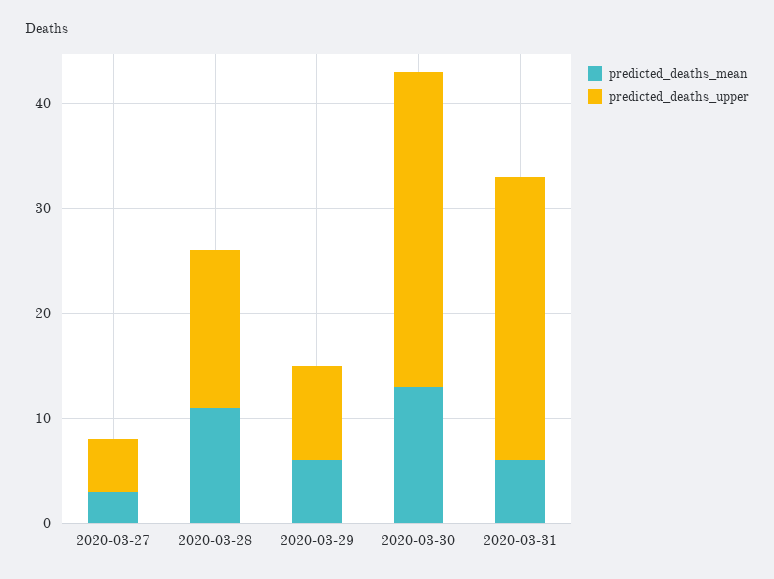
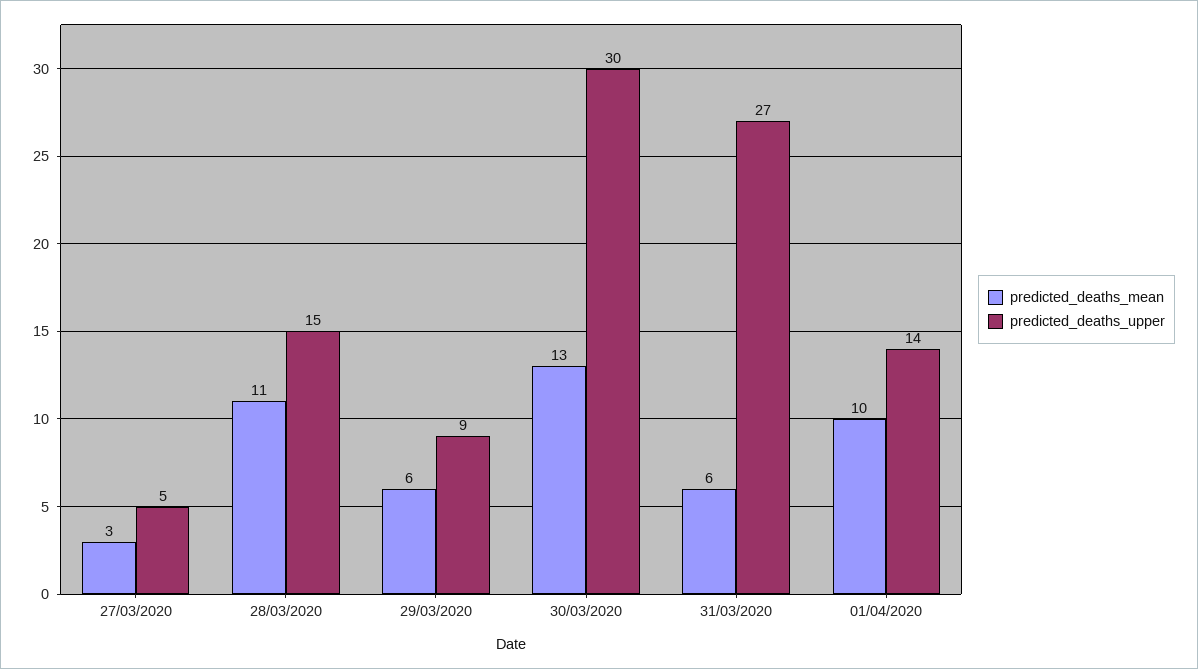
predicted_deaths_mean, 01/04/2020: none -> 10
predicted_deaths_upper, 01/04/2020: none -> 14

